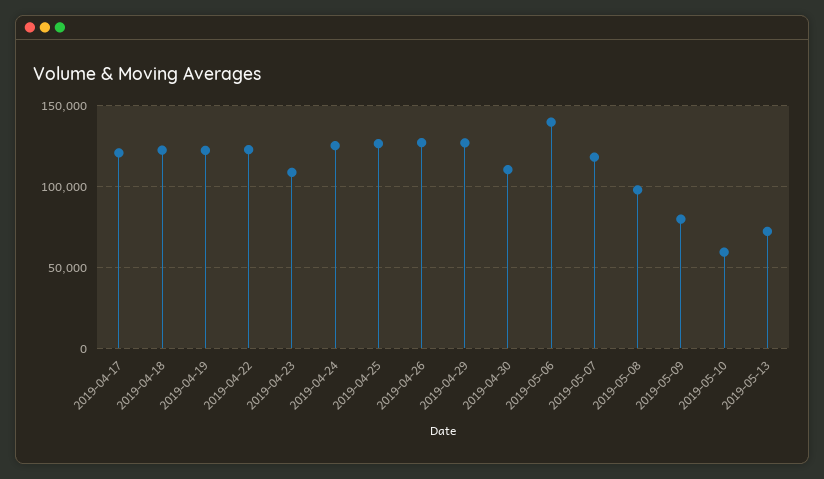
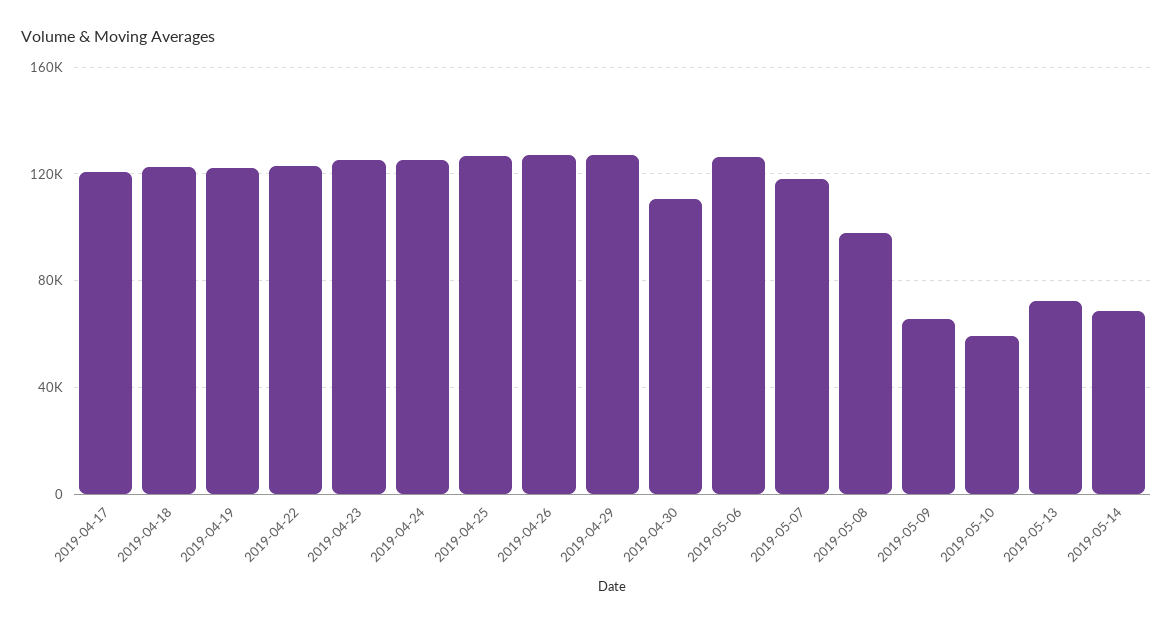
2019-04-23: 110000 -> 125000
2019-05-06: 140000 -> 125000
2019-05-09: 80000 -> 65000
2019-05-14: none -> 70000

